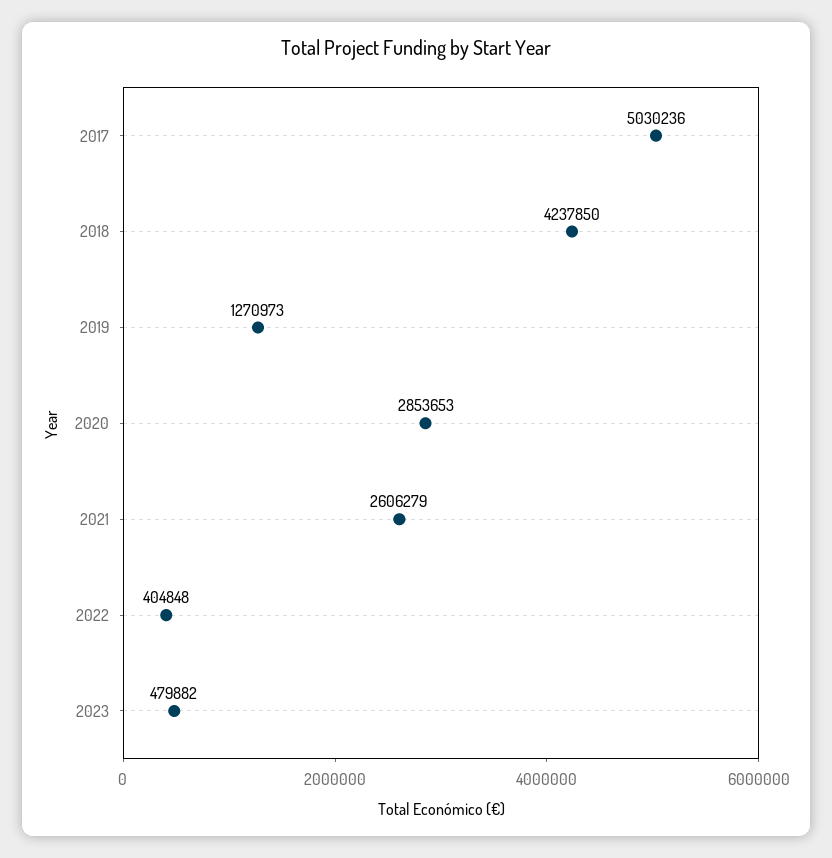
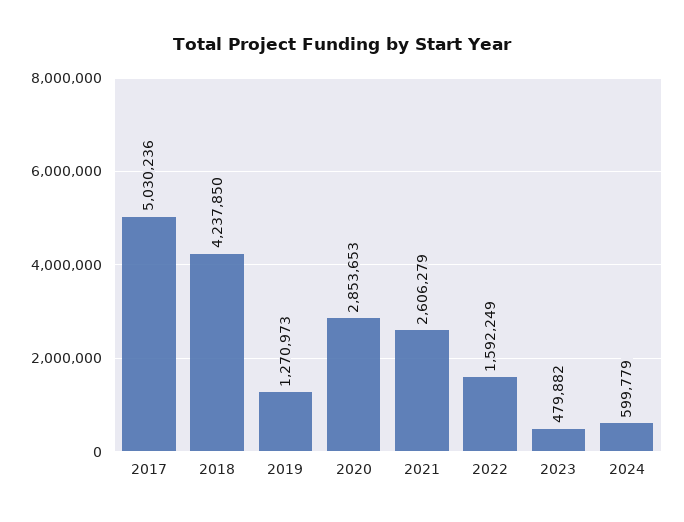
2022: 404848 -> 1592249
2024: none -> 599779

